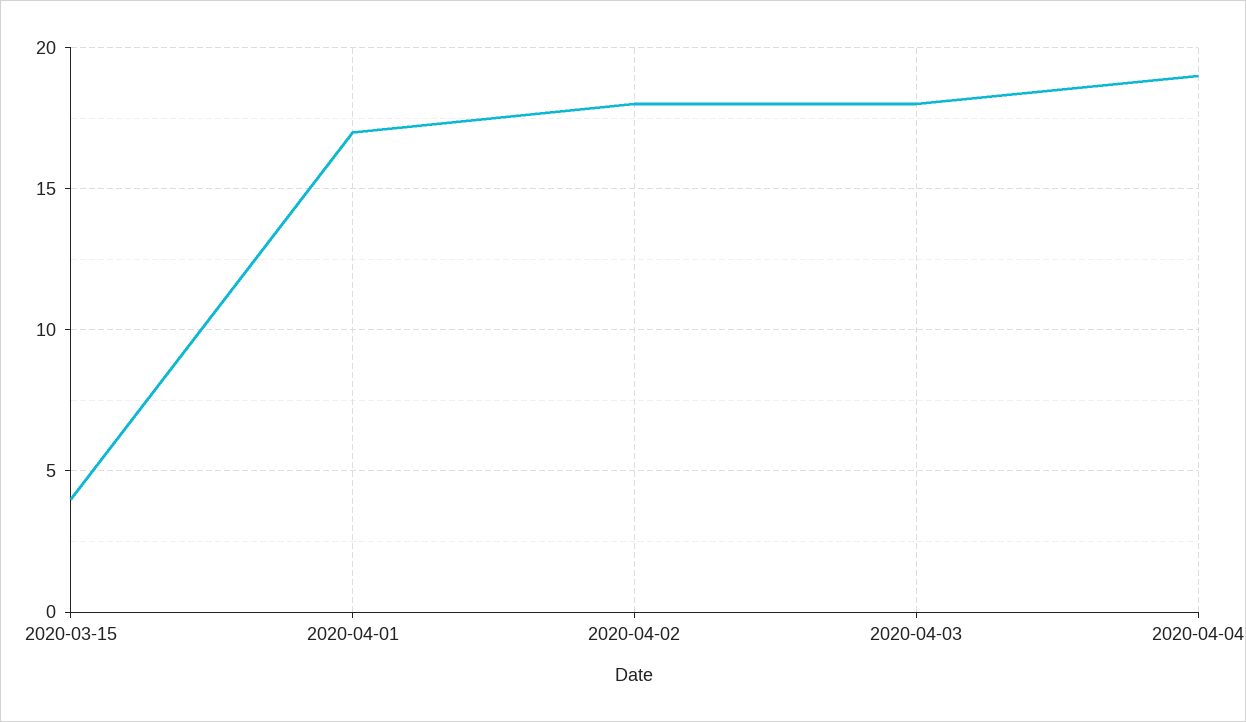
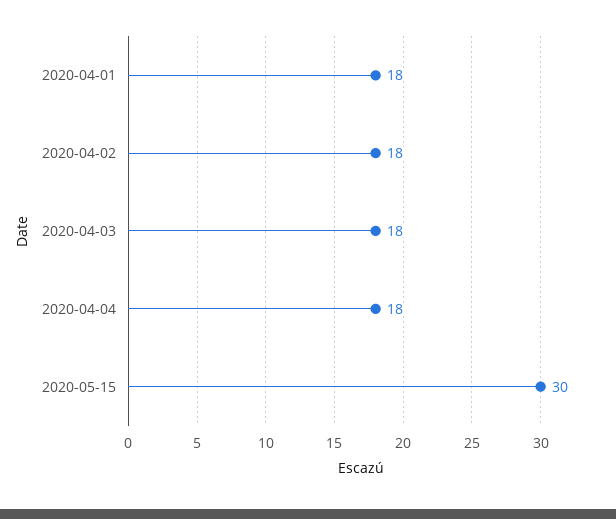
2020-03-15: 4 -> none
2020-04-01: 17 -> 18
2020-04-04: 19 -> 18
2020-05-15: none -> 30

